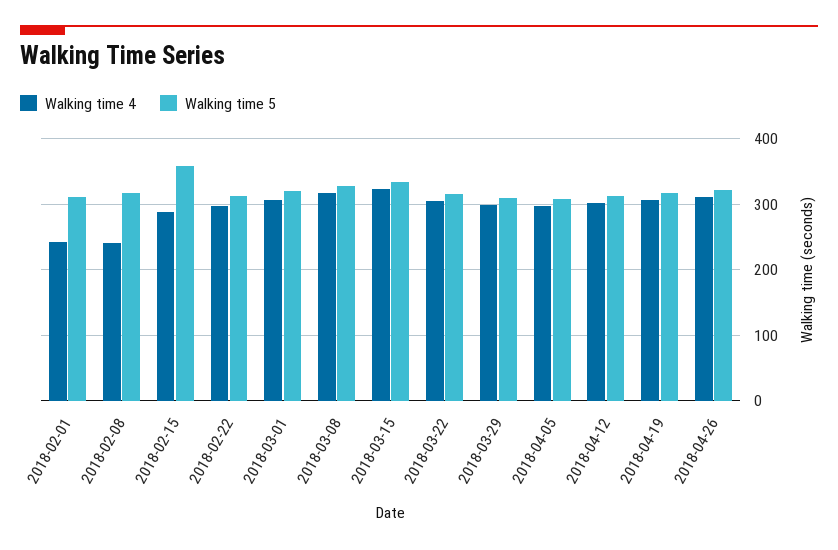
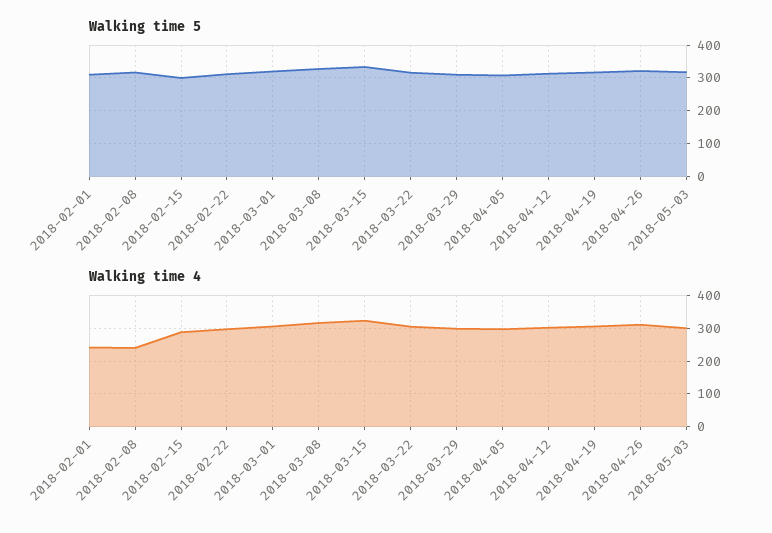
Walking time 5, 2018-02-15: 360 -> 300
Walking time 5, 2018-05-03: none -> 320
Walking time 4, 2018-05-03: none -> 300

